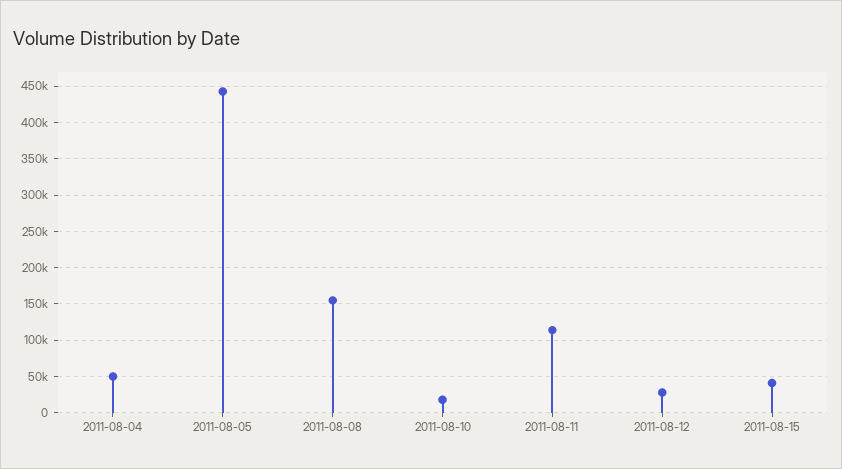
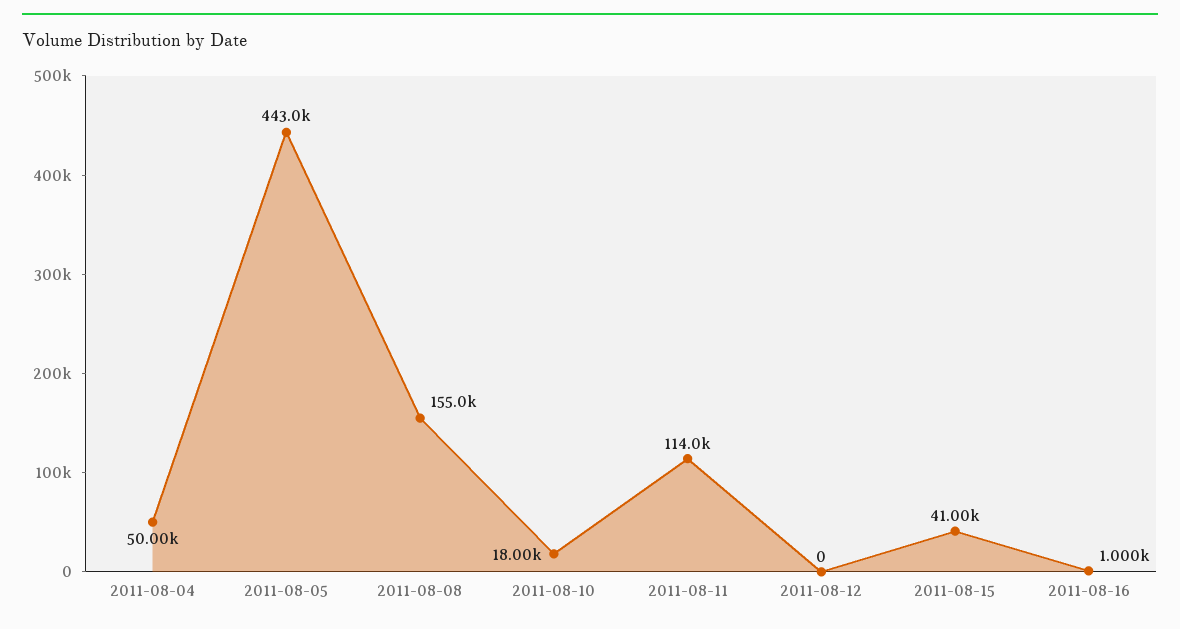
2011-08-12: 30000 -> 0
2011-08-16: none -> 1000

